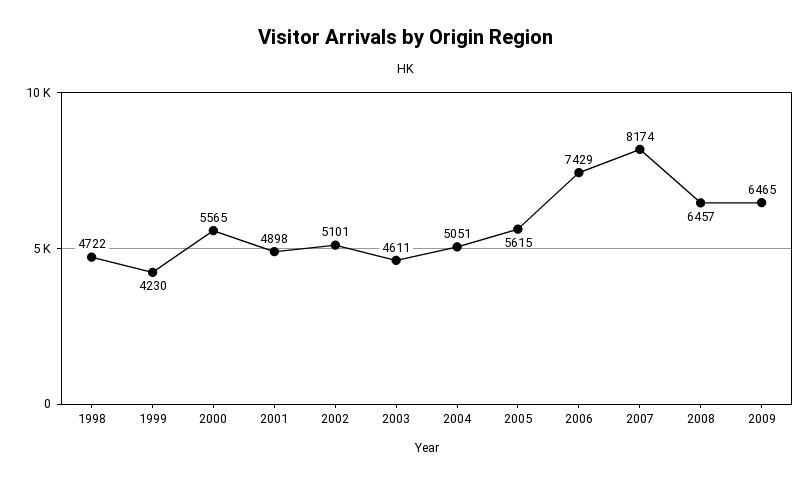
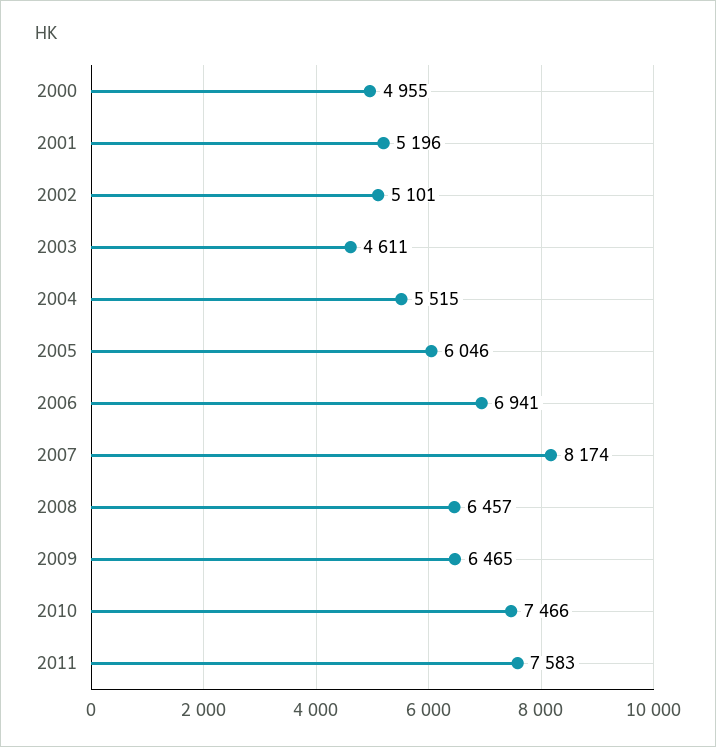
1998: 4722 -> none
1999: 4230 -> none
2000: 5565 -> 4955
2001: 4898 -> 5196
2004: 5051 -> 5515
2005: 5615 -> 6046
2006: 7429 -> 6941
2010: none -> 7466
2011: none -> 7583

